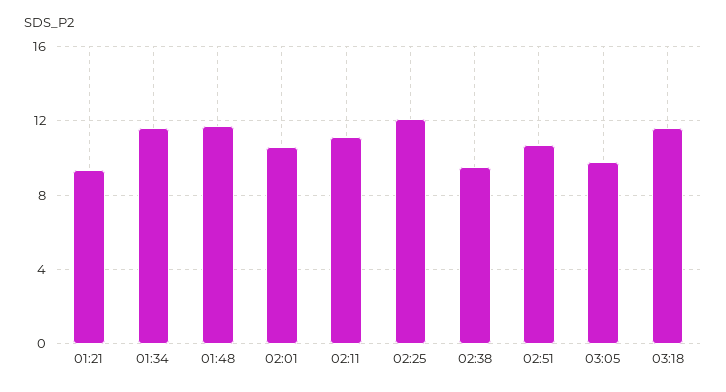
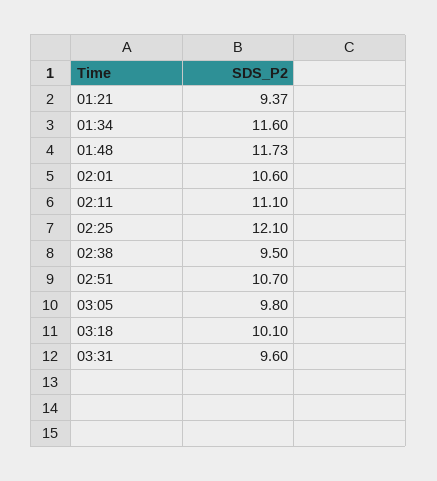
03:18: 11.5 -> 10.1
03:31: none -> 9.6

